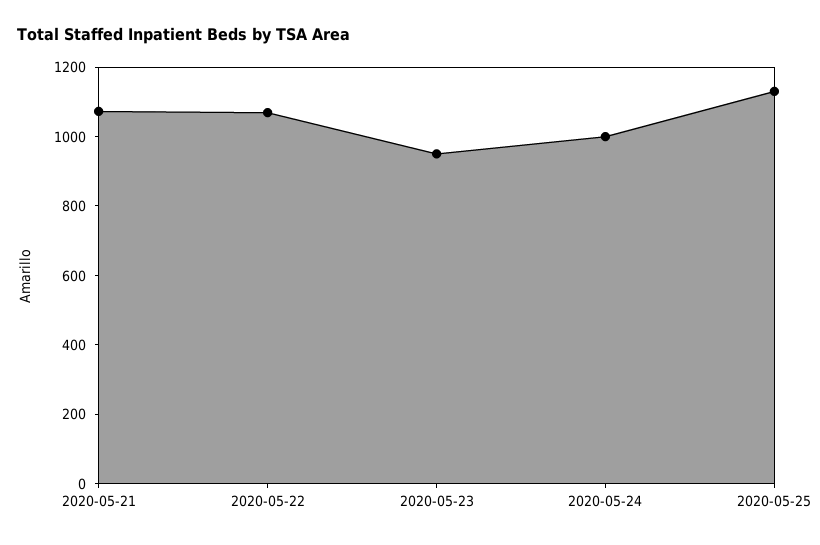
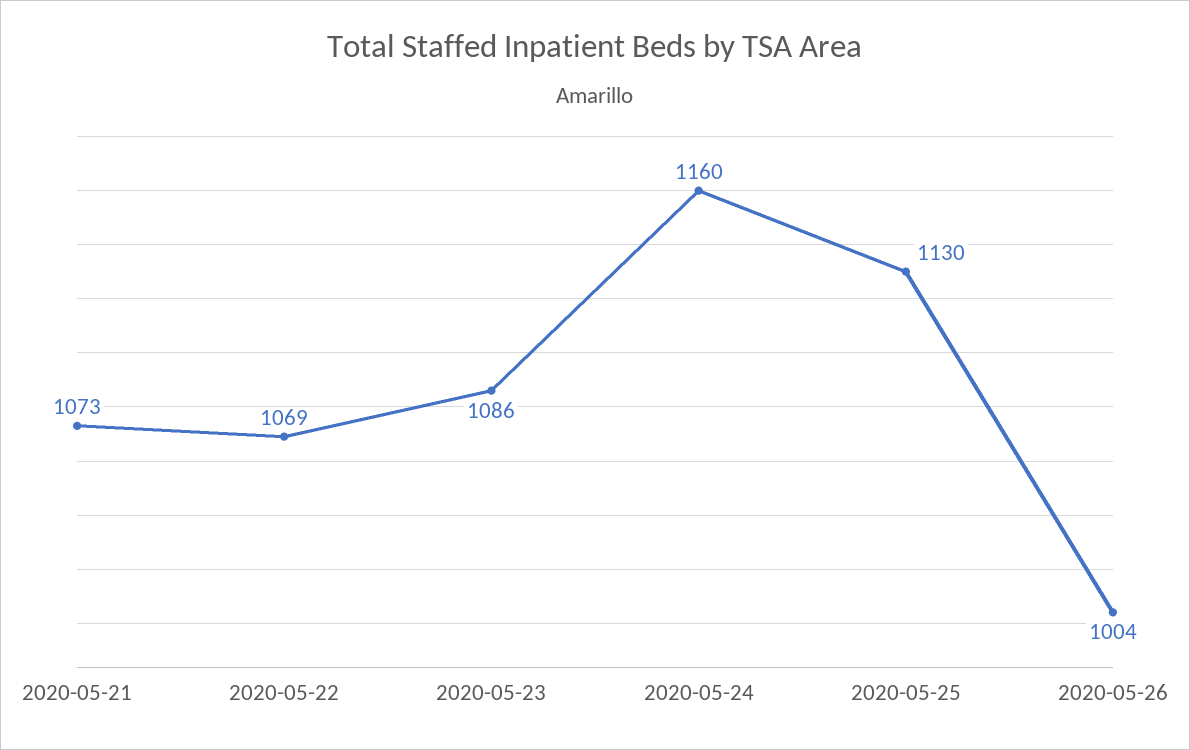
2020-05-23: 950 -> 1086
2020-05-24: 1000 -> 1160
2020-05-26: none -> 1004

